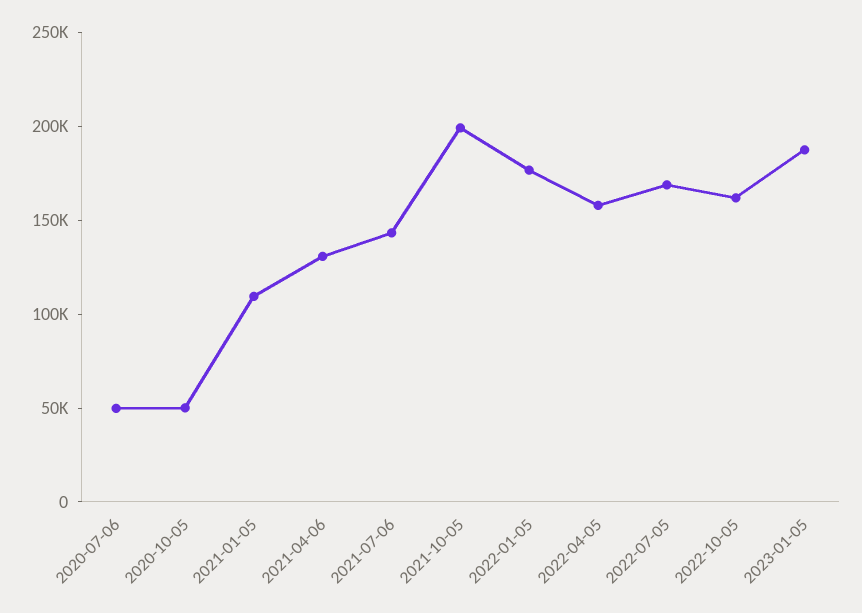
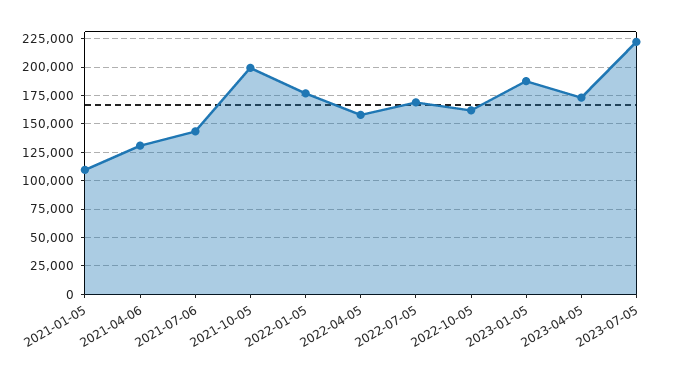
2020-07-06: 50000 -> none
2020-10-05: 50000 -> none
2023-04-05: none -> 175000
2023-07-05: none -> 225000

